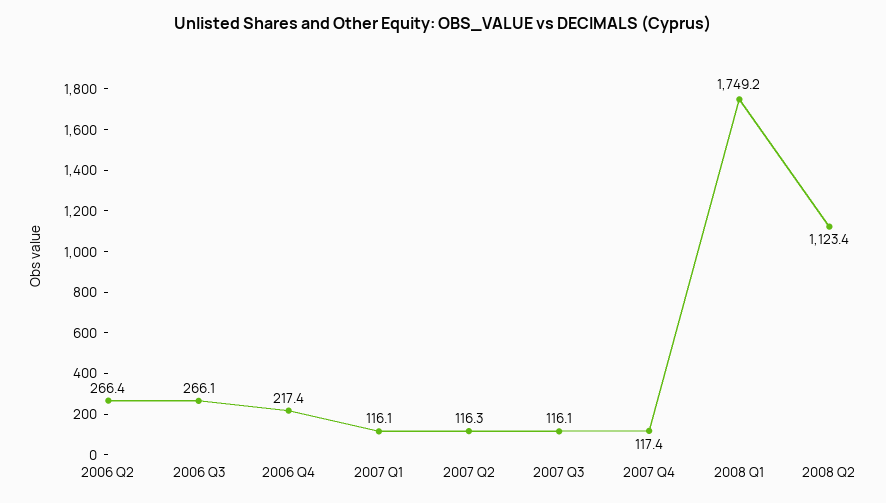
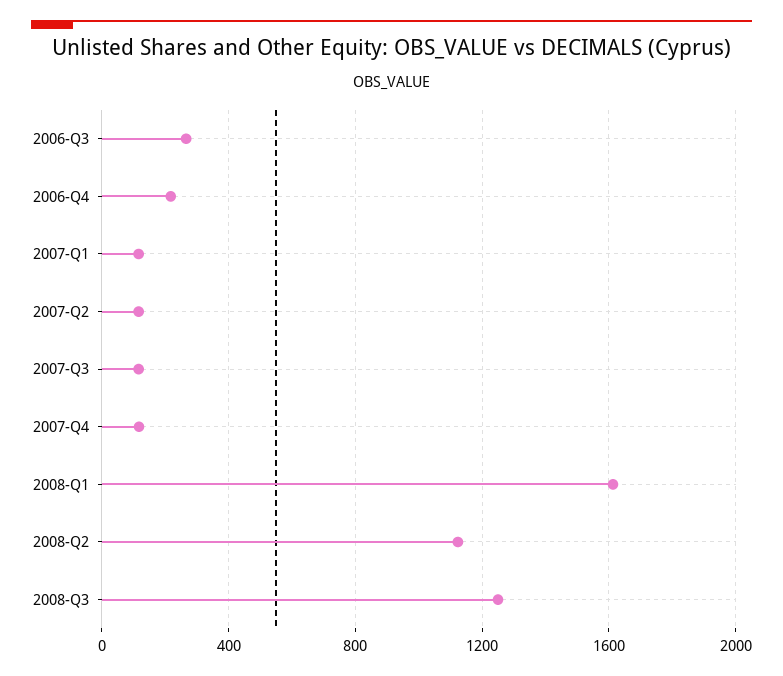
2006 Q2: 266.4 -> none
2008 Q1: 1749.2 -> 1600
2008-Q3: none -> 1250

